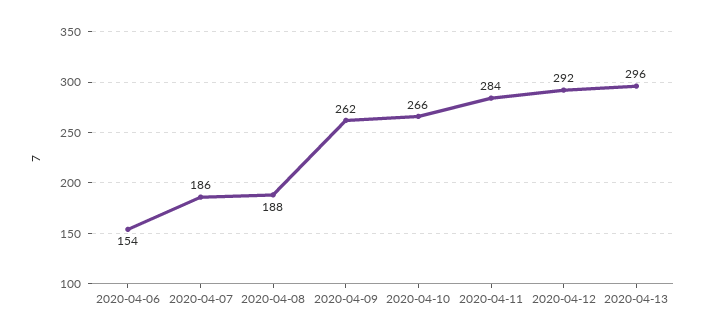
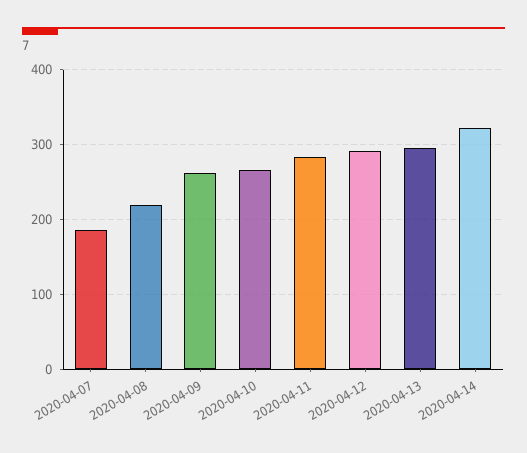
2020-04-06: 154 -> none
2020-04-08: 188 -> 220
2020-04-14: none -> 320

